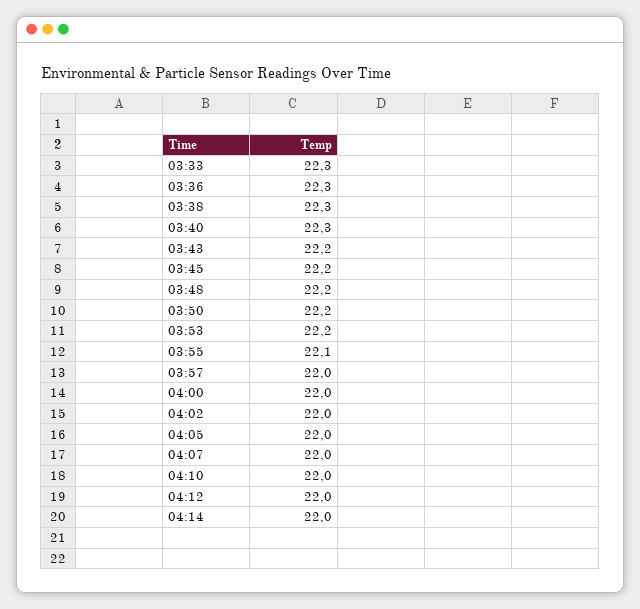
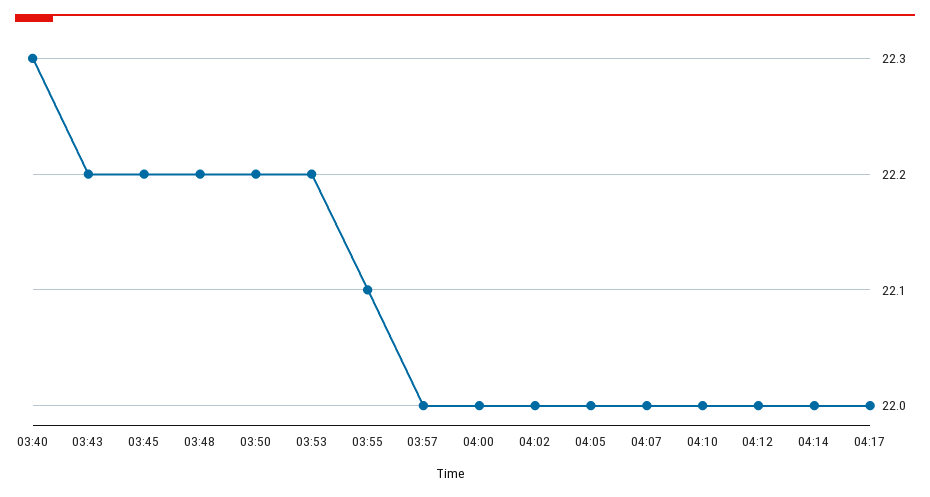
03:33: 22.3 -> none
03:36: 22.3 -> none
03:38: 22.3 -> none
04:17: none -> 22

